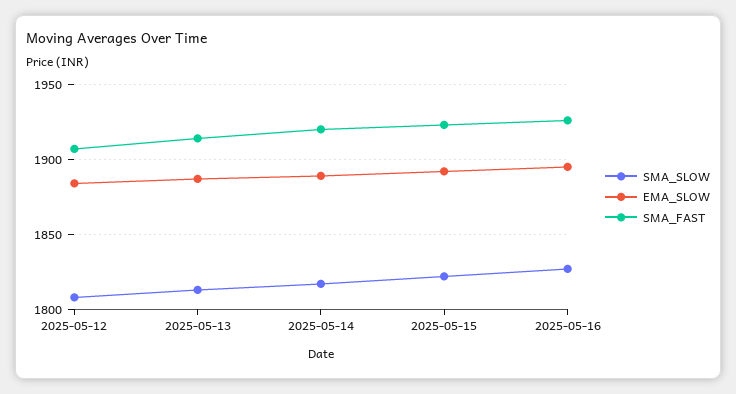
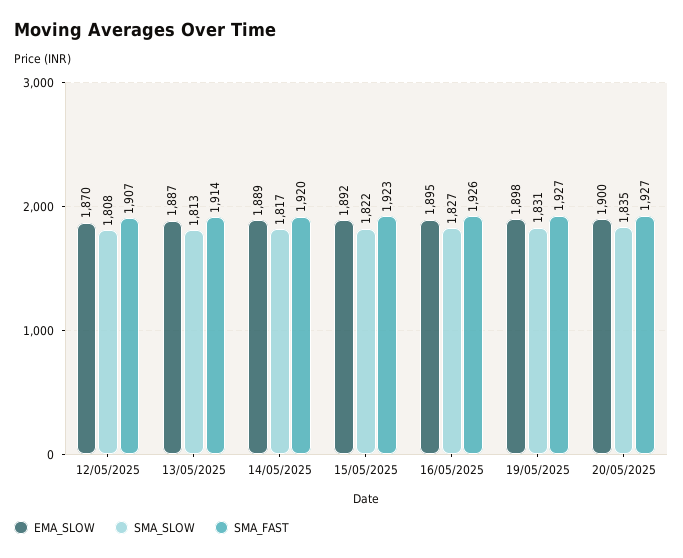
EMA_SLOW, 2025-05-12: 1885 -> 1870
EMA_SLOW, 19/05/2025: none -> 1898
SMA_SLOW, 19/05/2025: none -> 1831
SMA_FAST, 19/05/2025: none -> 1927
EMA_SLOW, 20/05/2025: none -> 1900
SMA_SLOW, 20/05/2025: none -> 1835
SMA_FAST, 20/05/2025: none -> 1927

